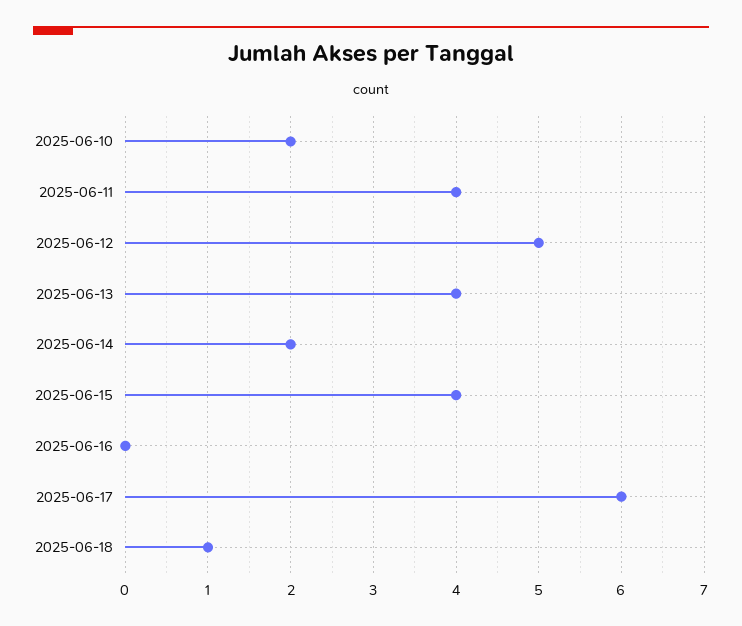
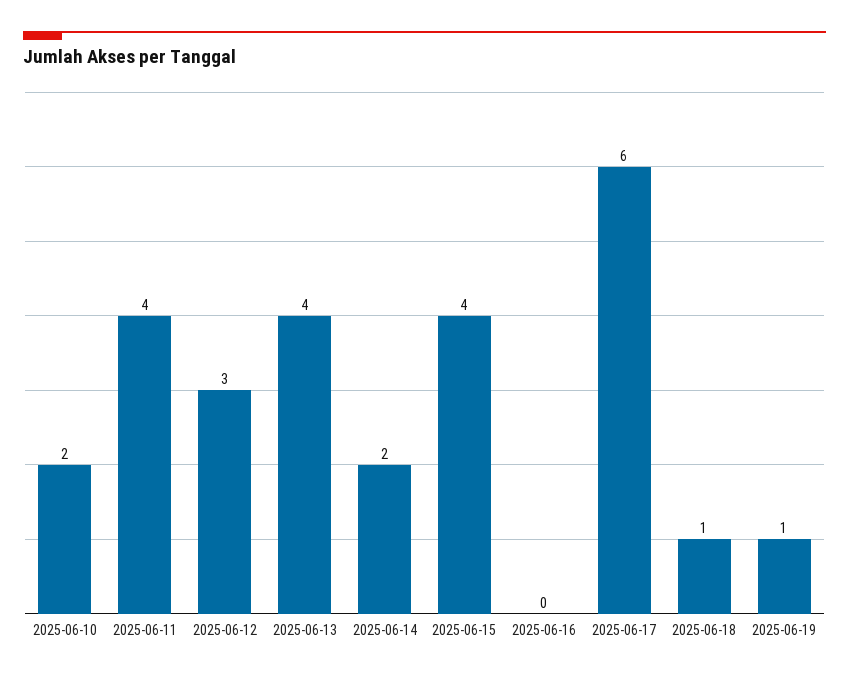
2025-06-12: 5 -> 3
2025-06-19: none -> 1

